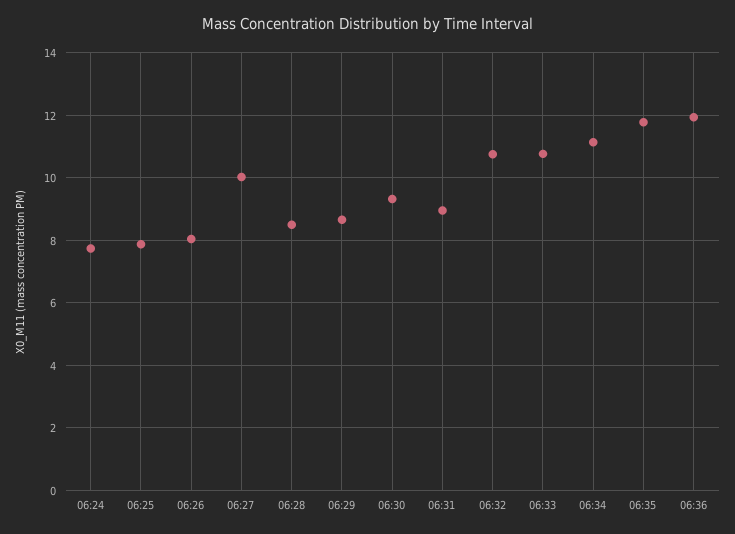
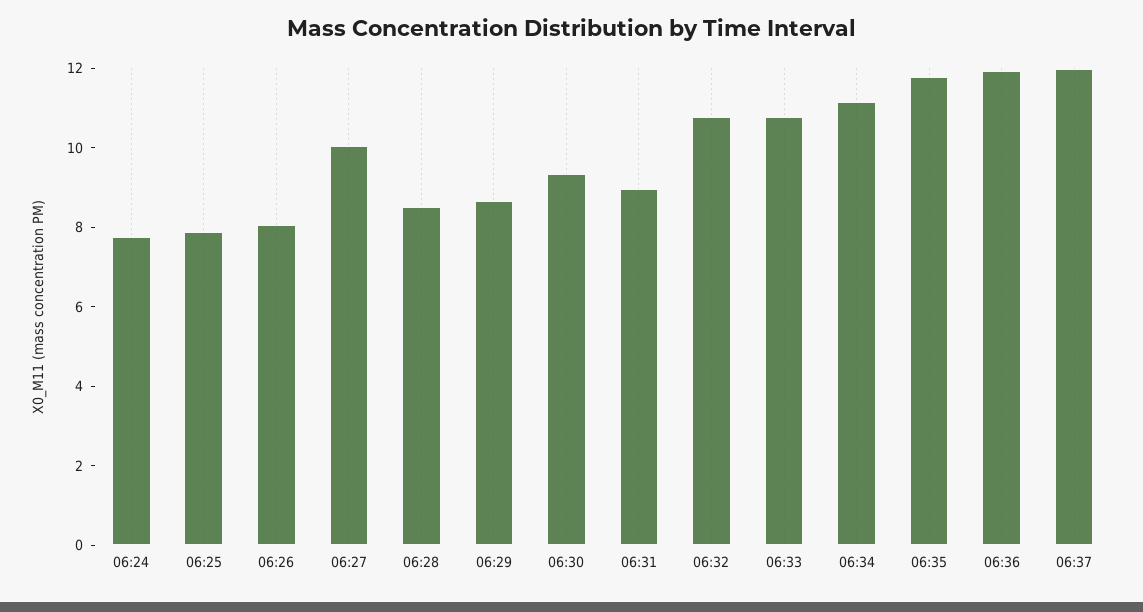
06:37: none -> 12

